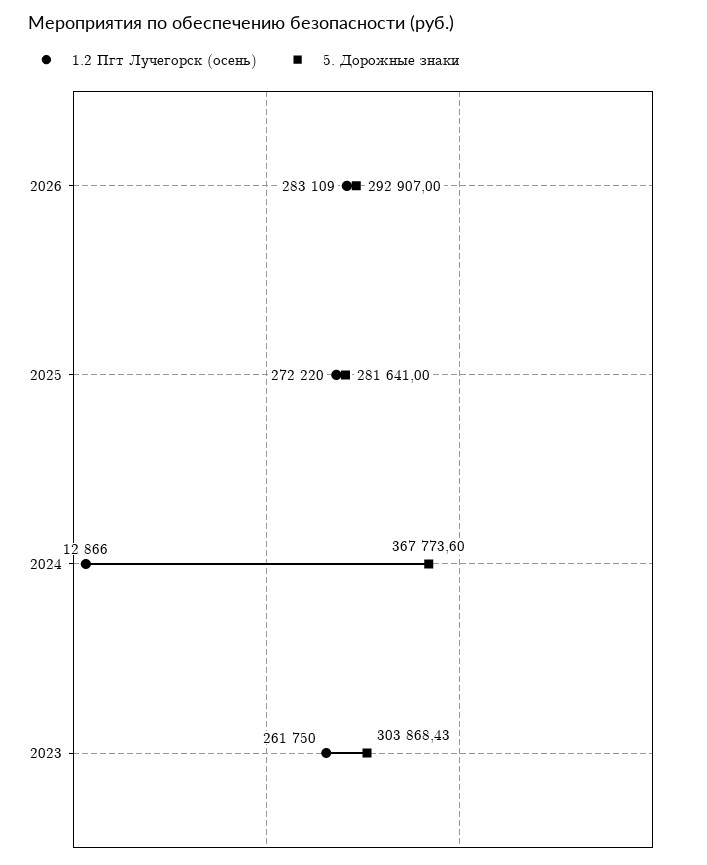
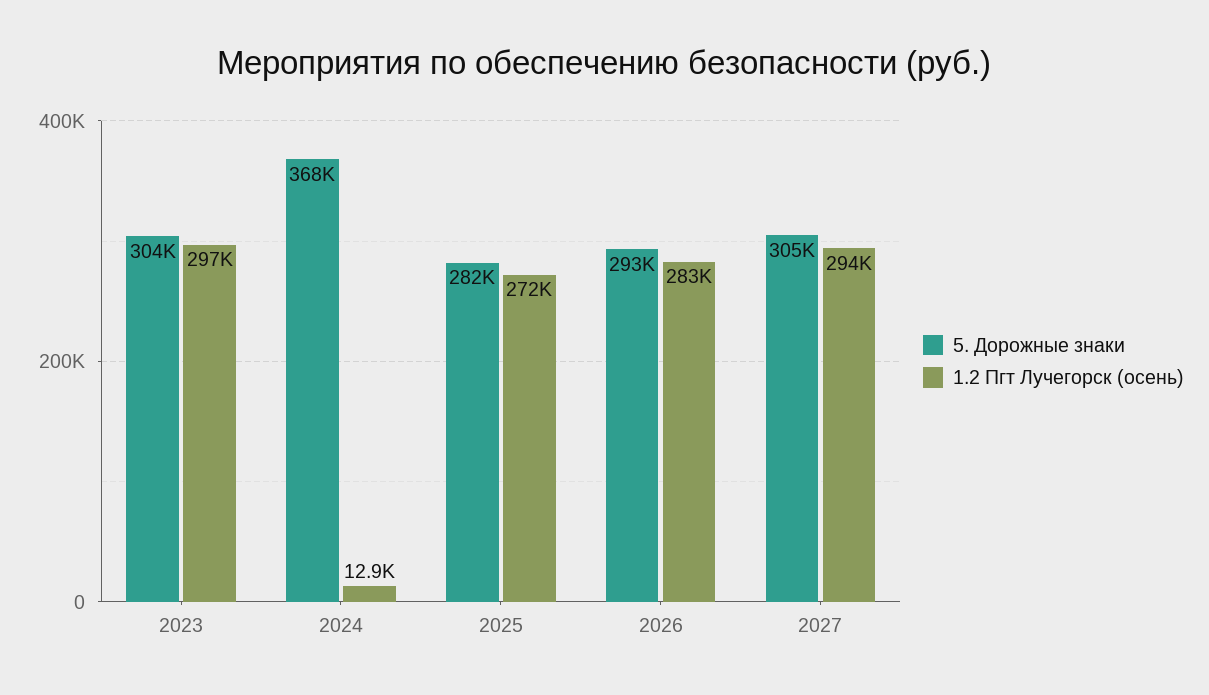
1.2 Пгт Лучегорск (осень), 2023: 261750 -> 297000
5. Дорожные знаки, 2027: none -> 305000
1.2 Пгт Лучегорск (осень), 2027: none -> 294000

